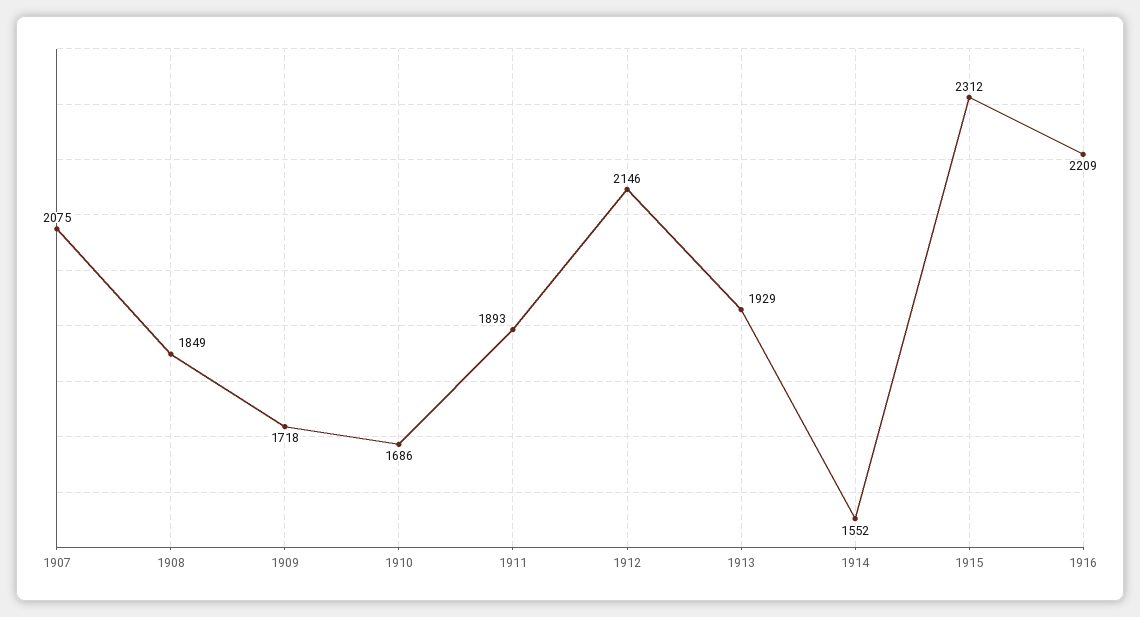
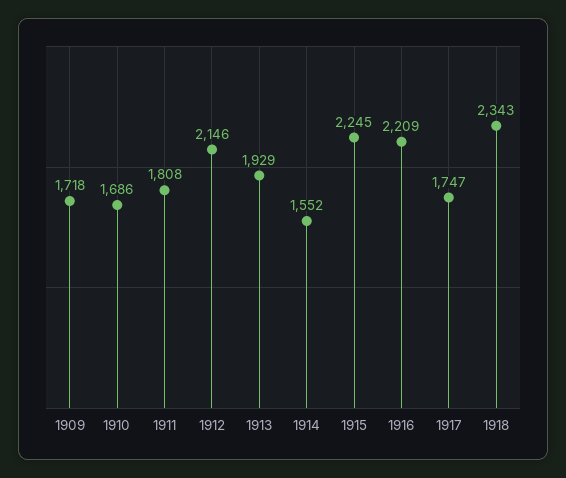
1907: 2075 -> none
1908: 1849 -> none
1911: 1893 -> 1808
1915: 2312 -> 2245
1917: none -> 1747
1918: none -> 2343

